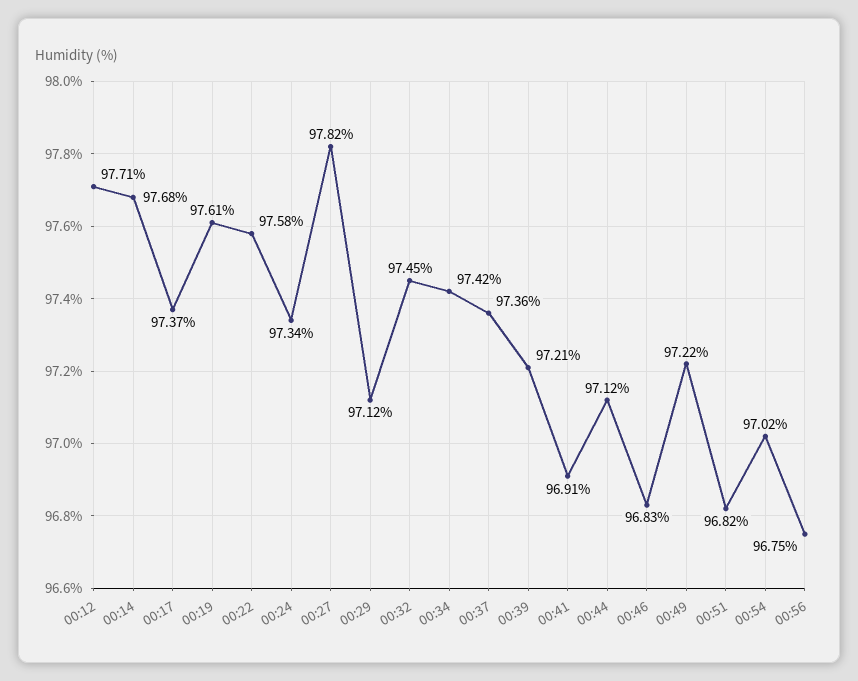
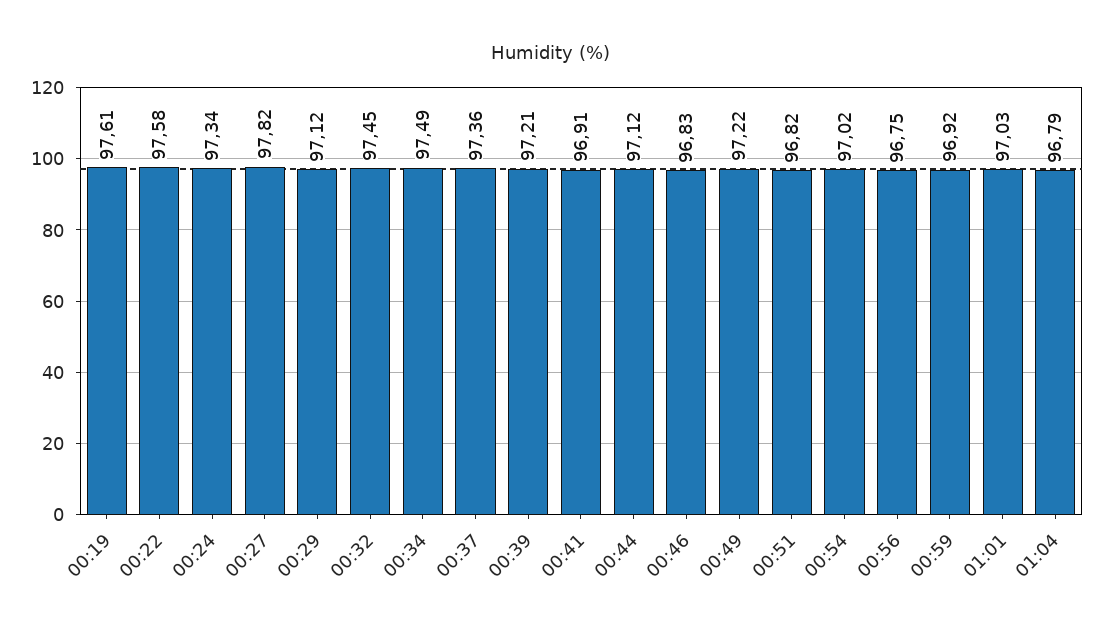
00:12: 97.71 -> none
00:14: 97.68 -> none
00:17: 97.37 -> none
00:34: 97.42 -> 97.49
00:59: none -> 96.92
01:01: none -> 97.03
01:04: none -> 96.79

